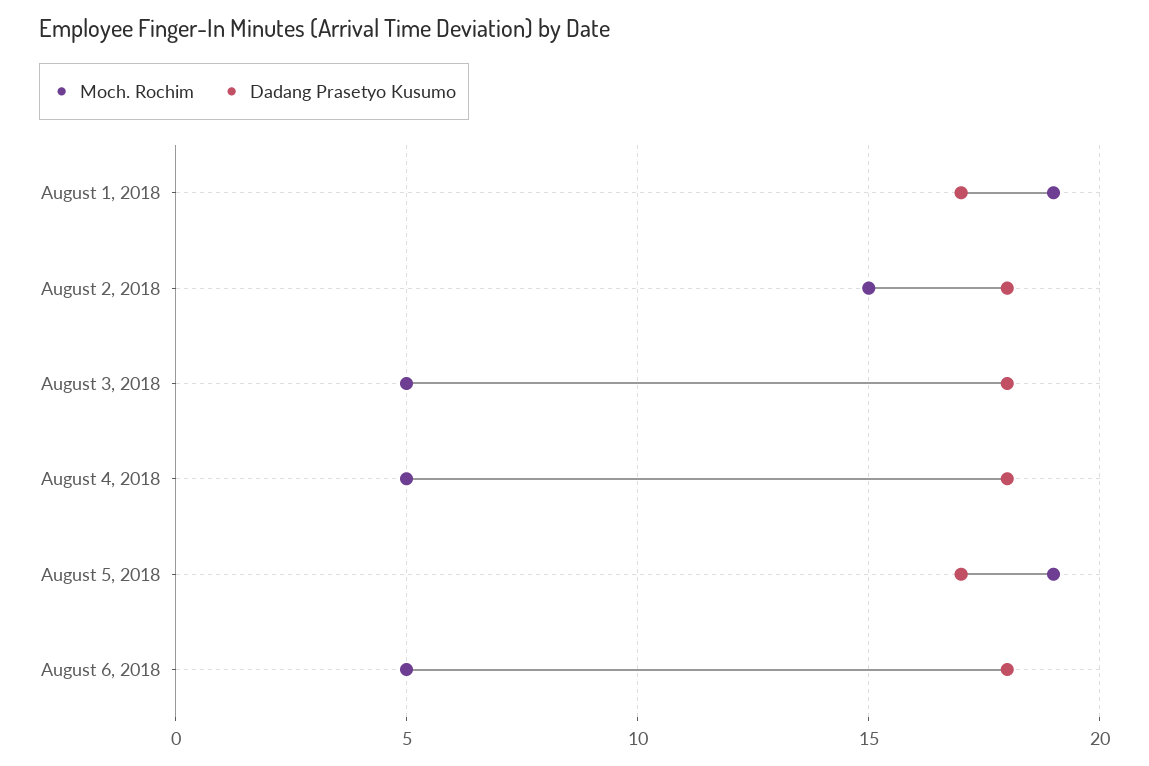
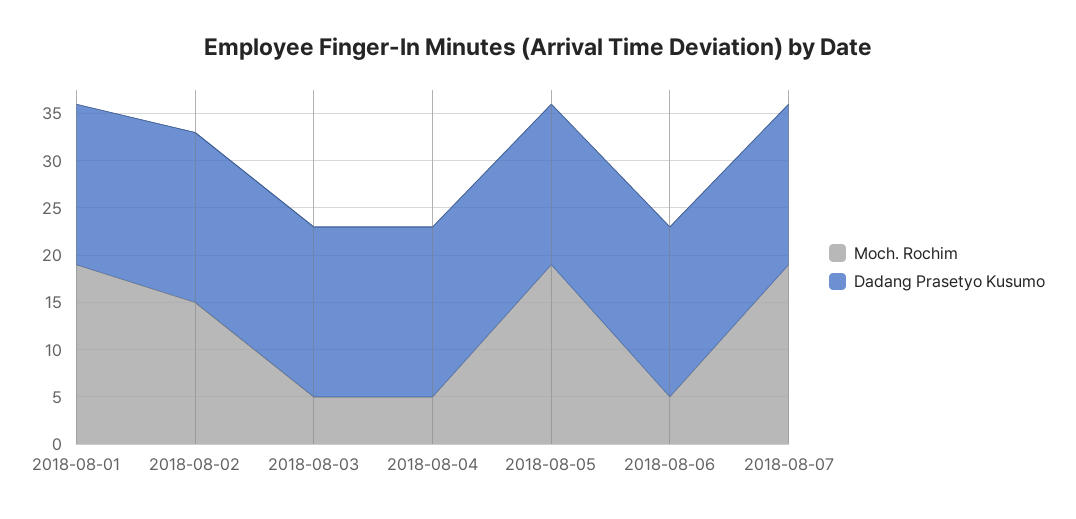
Moch. Rochim, 2018-08-07: none -> 19
Dadang Prasetyo Kusumo, 2018-08-07: none -> 17

